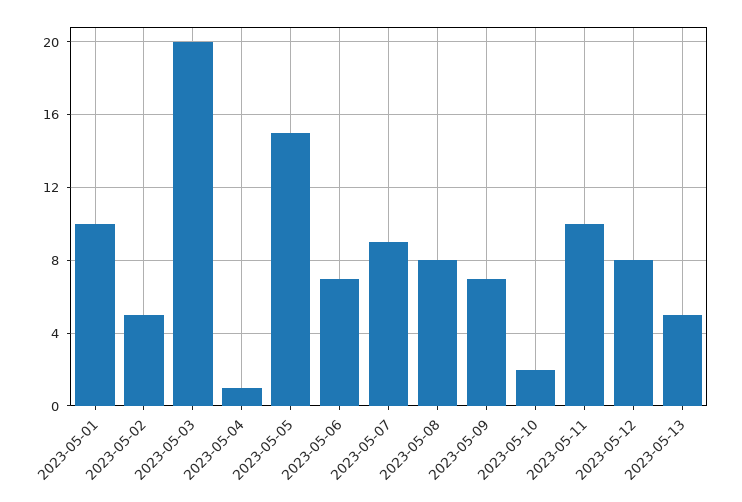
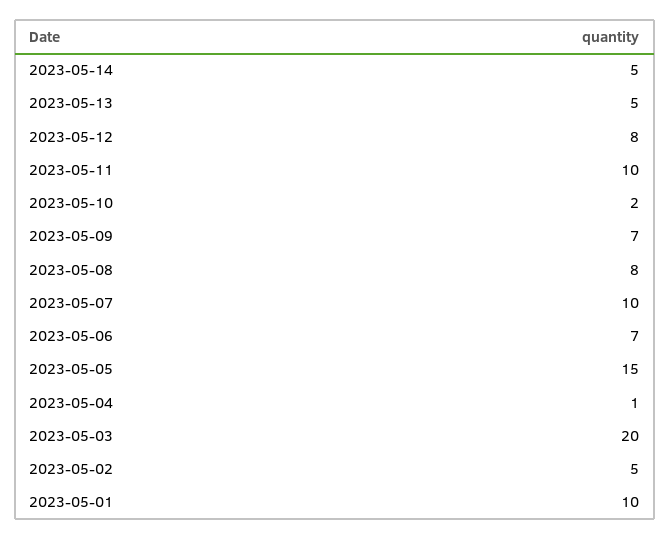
2023-05-07: 9 -> 10
2023-05-14: none -> 5

